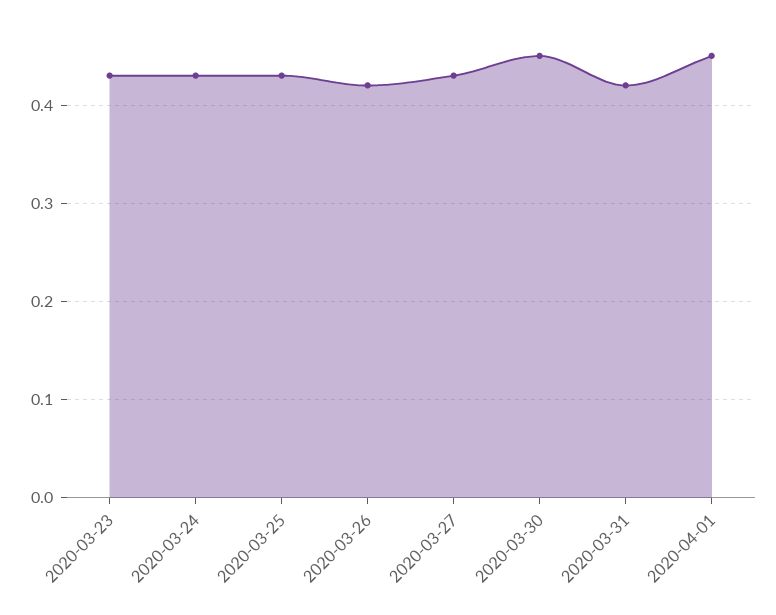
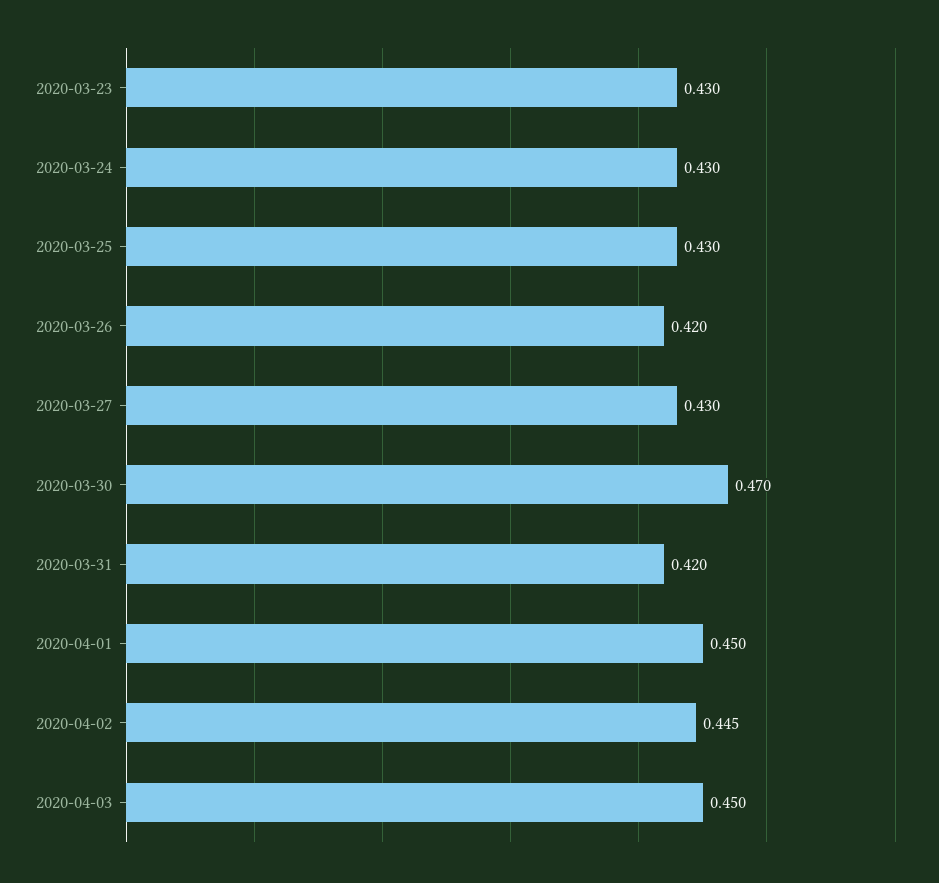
2020-03-30: 0.45 -> 0.47
2020-04-02: none -> 0.445
2020-04-03: none -> 0.45

